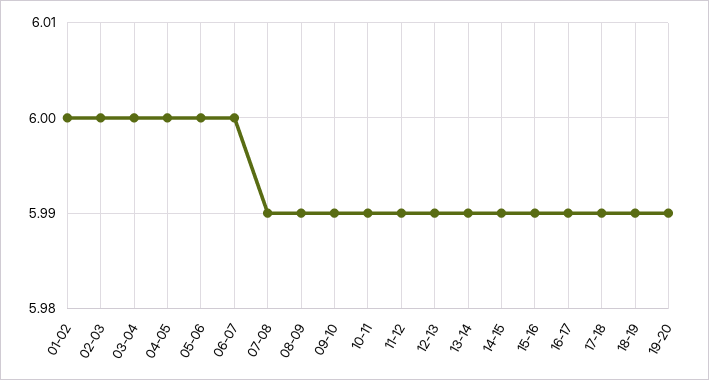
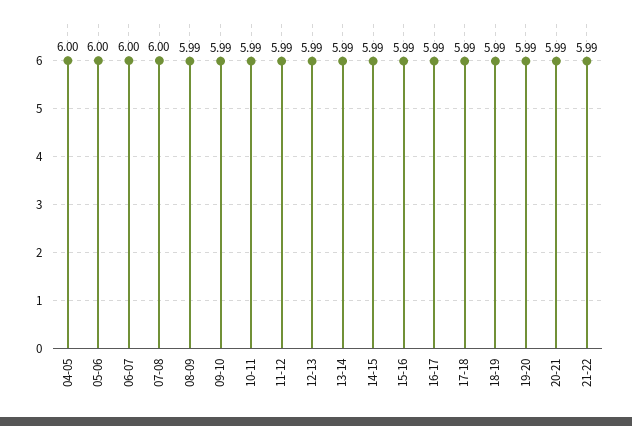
01-02: 6 -> none
02-03: 6 -> none
03-04: 6 -> none
07-08: 5.99 -> 6
20-21: none -> 5.99
21-22: none -> 5.99

